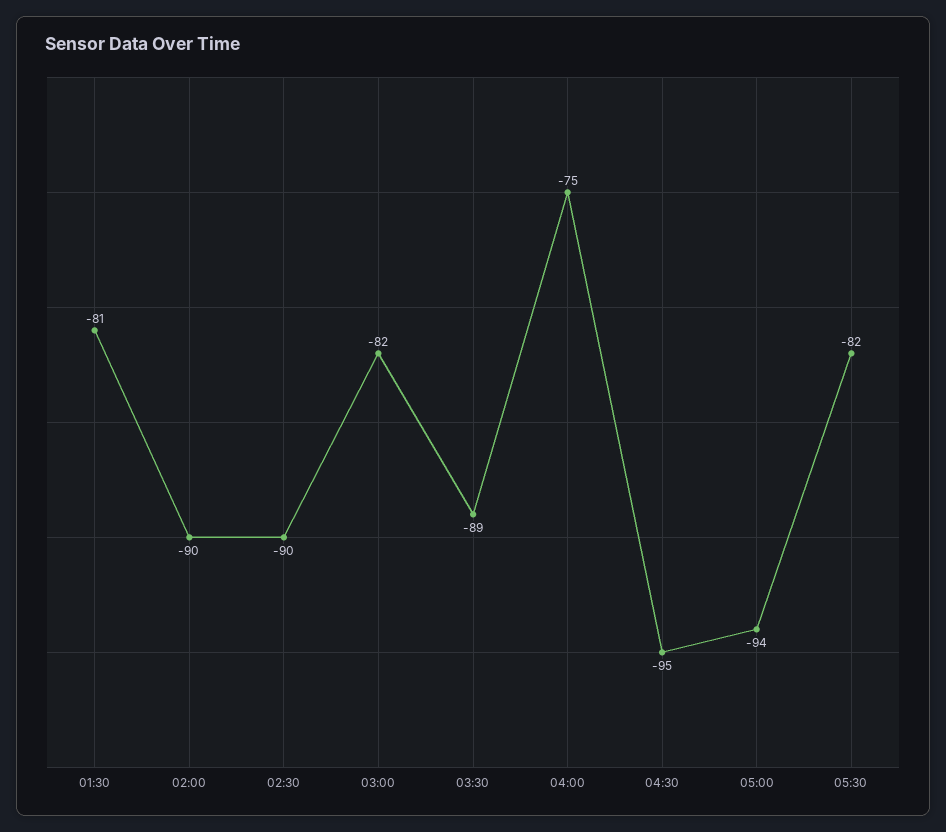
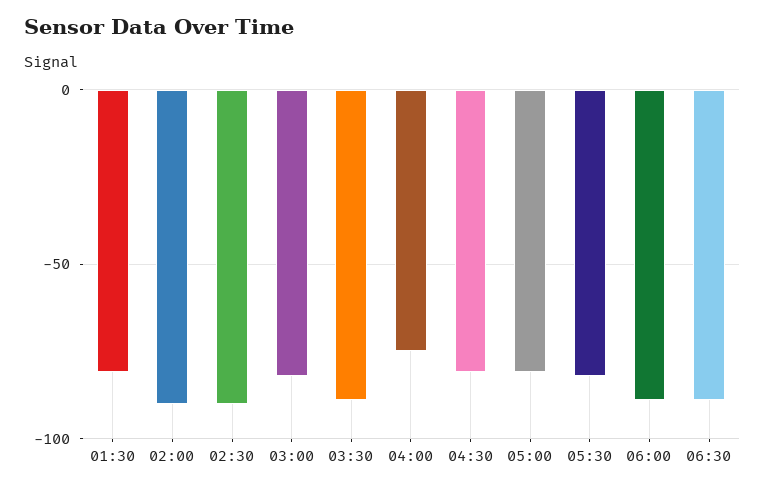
04:30: -95 -> -80
05:00: -94 -> -80
06:00: none -> -90
06:30: none -> -90

